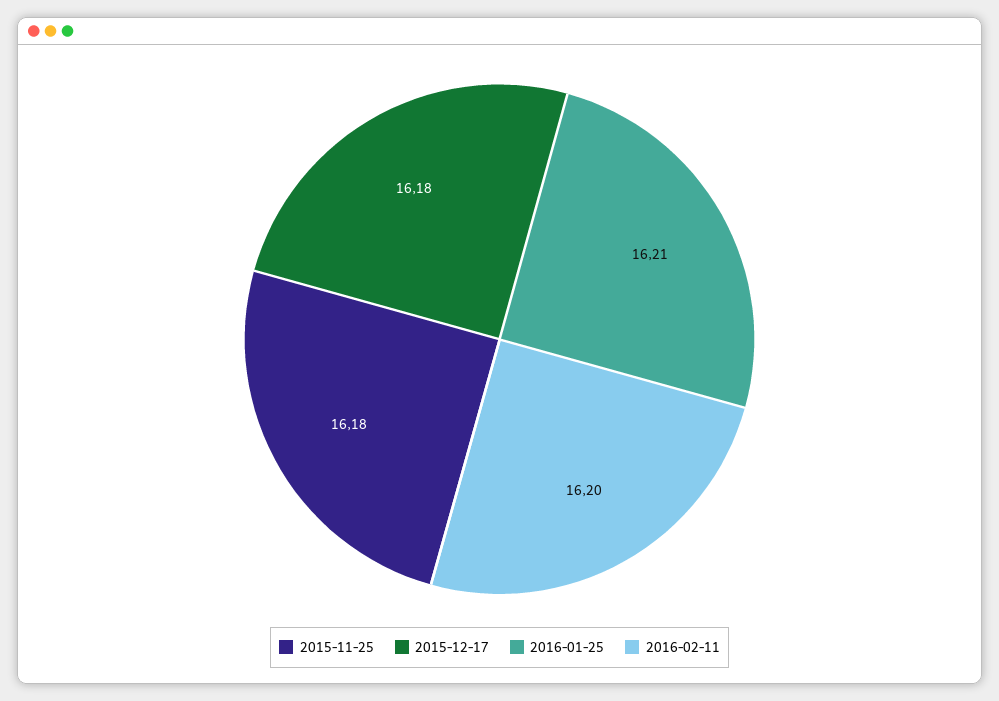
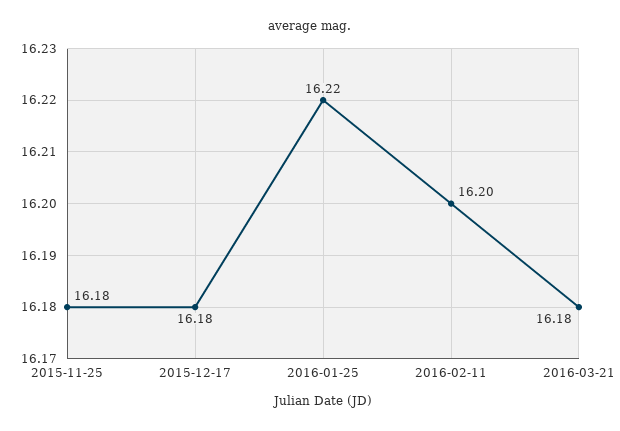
2016-01-25: 16.21 -> 16.22
2016-03-21: none -> 16.18

